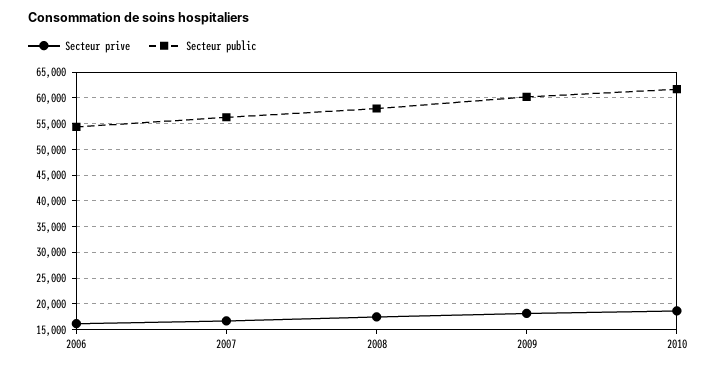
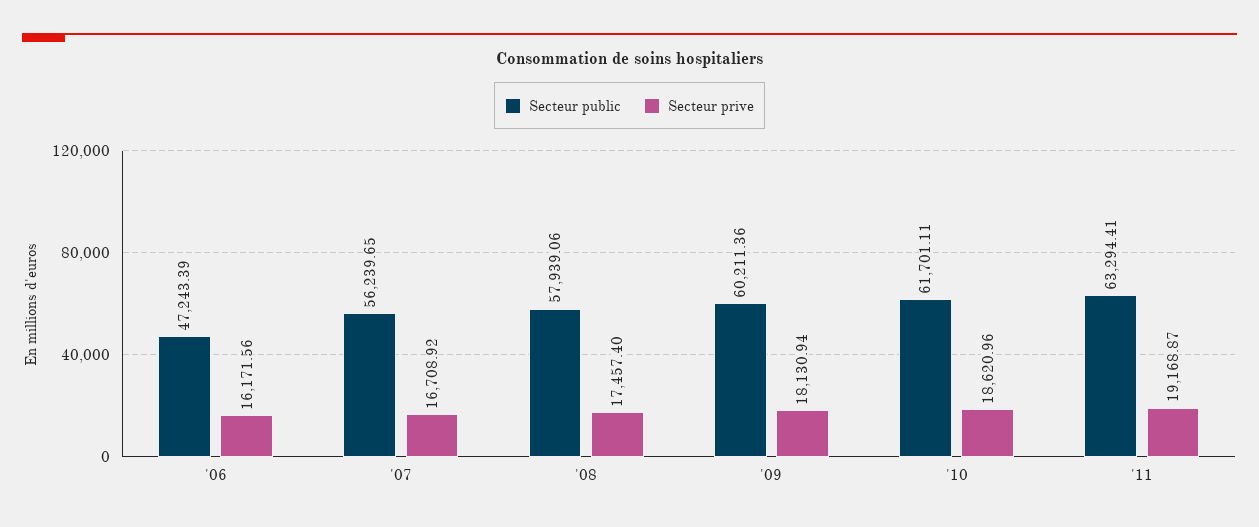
Secteur public, 2006: 55000 -> 47243.39
Secteur public, '11: none -> 63294.41
Secteur prive, '11: none -> 19168.87

